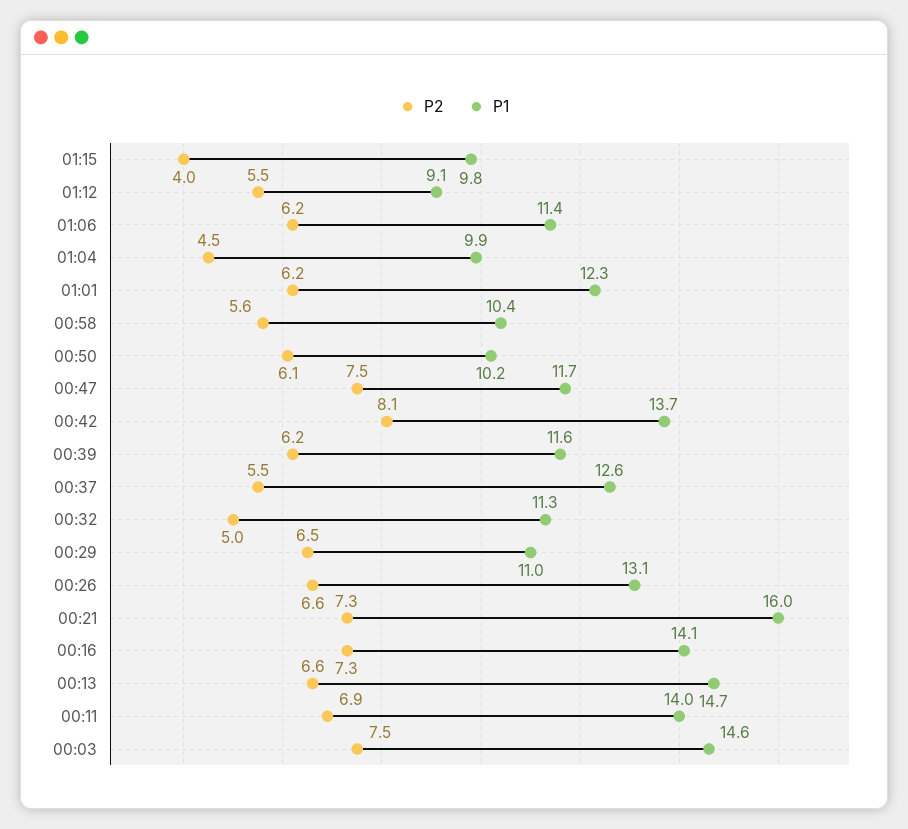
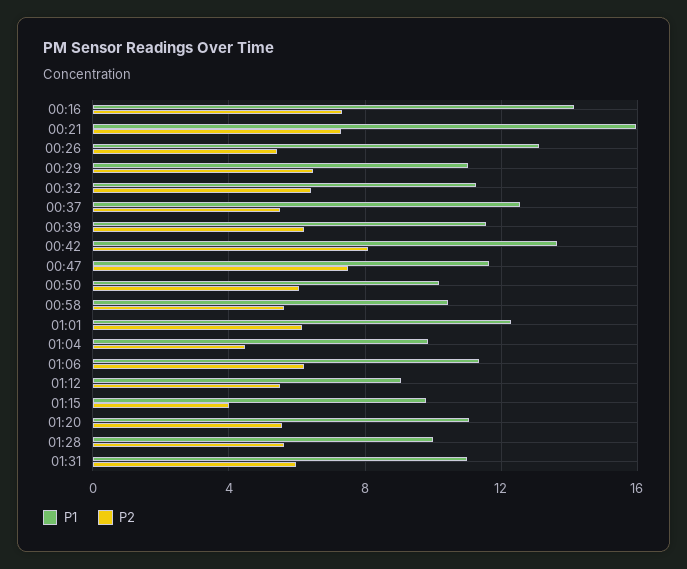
P2, 00:32: 5 -> 6.5
P2, 00:26: 6.6 -> 5.5
P2, 00:13: 6.6 -> none
P1, 00:13: 14.7 -> none
P2, 00:11: 6.9 -> none
P1, 00:11: 14 -> none
P2, 00:03: 7.5 -> none
P1, 00:03: 14.6 -> none
P1, 01:20: none -> 11
P2, 01:20: none -> 5.5
P1, 01:28: none -> 10
P2, 01:28: none -> 5.5
P1, 01:31: none -> 11
P2, 01:31: none -> 6

